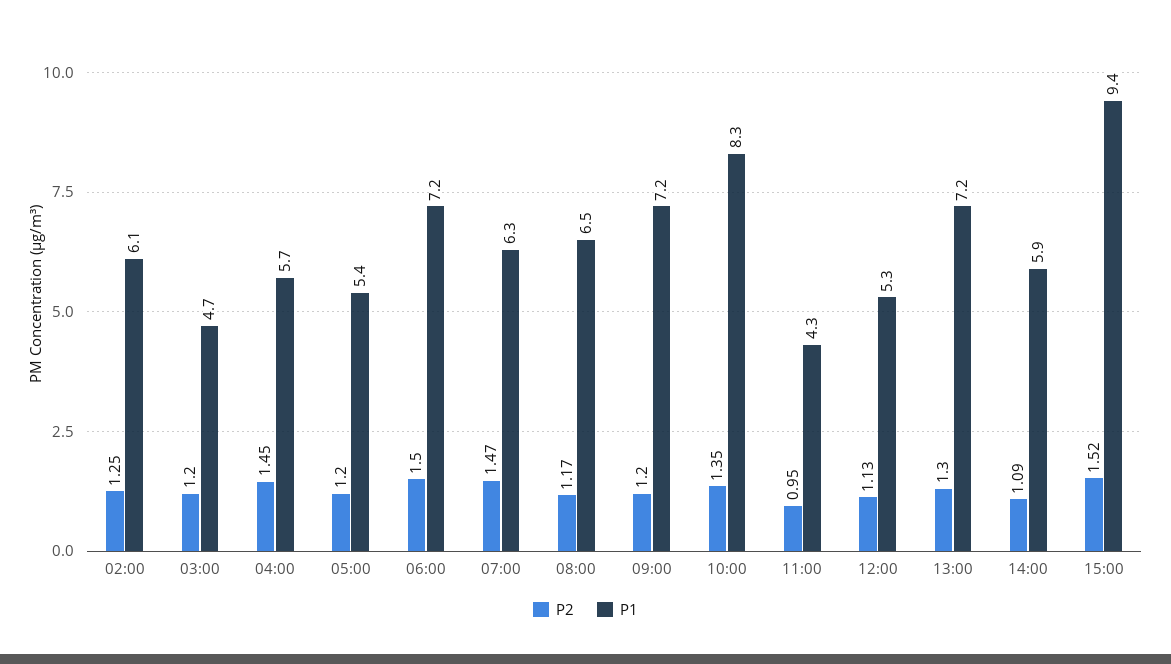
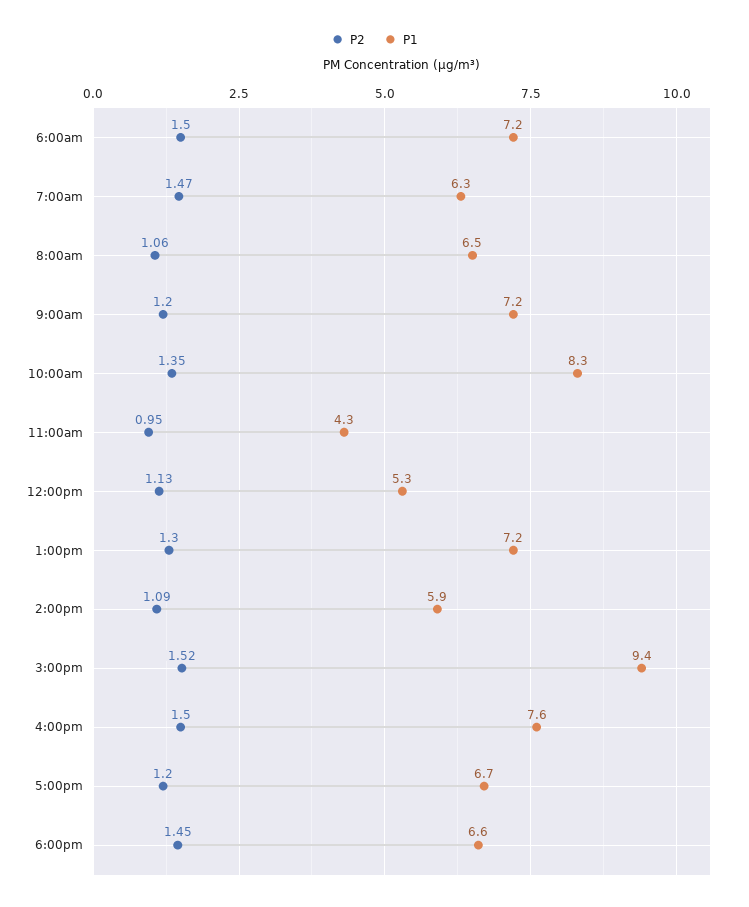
P2, 02:00: 1.25 -> none
P1, 02:00: 6.1 -> none
P2, 03:00: 1.2 -> none
P1, 03:00: 4.7 -> none
P2, 04:00: 1.45 -> none
P1, 04:00: 5.7 -> none
P2, 05:00: 1.2 -> none
P1, 05:00: 5.4 -> none
P2, 08:00: 1.17 -> 1.06
P2, 4:00pm: none -> 1.5
P1, 4:00pm: none -> 7.6
P2, 5:00pm: none -> 1.2
P1, 5:00pm: none -> 6.7
P2, 6:00pm: none -> 1.45
P1, 6:00pm: none -> 6.6

